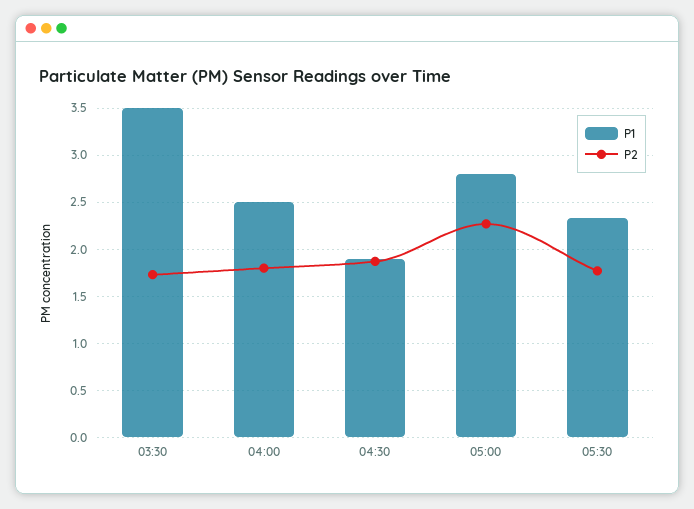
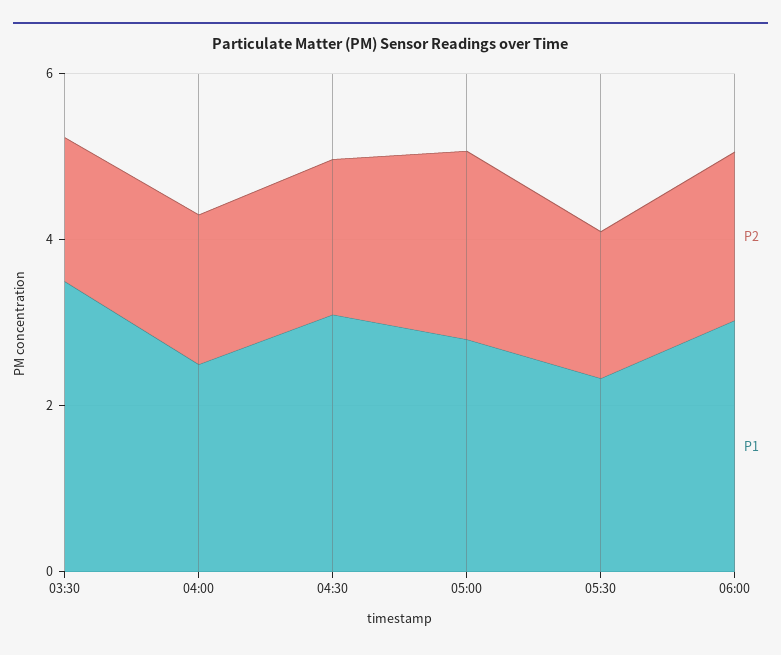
P1, 04:30: 1.9 -> 3
P2, 06:00: none -> 2
P1, 06:00: none -> 3

